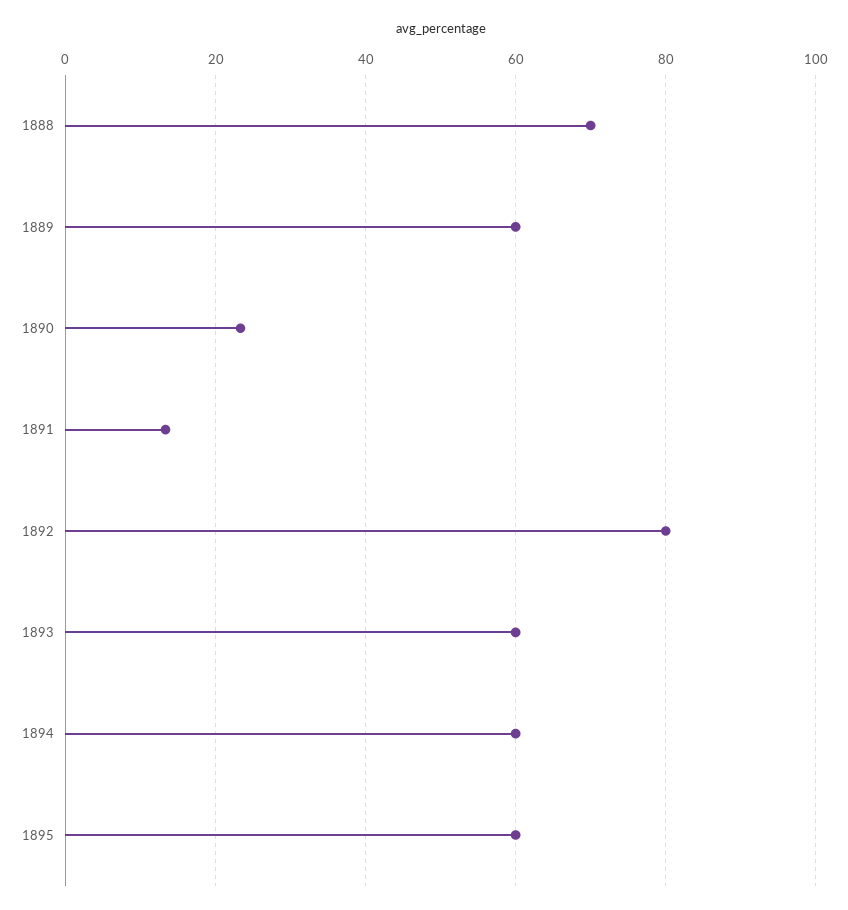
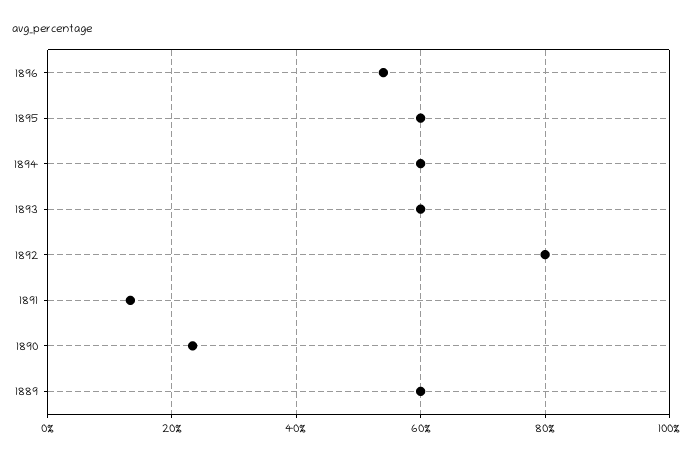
1888: 70 -> none
1896: none -> 54

